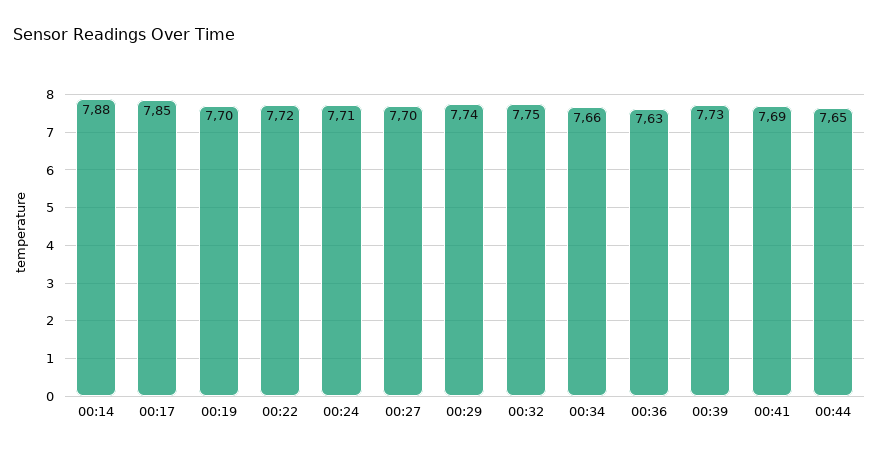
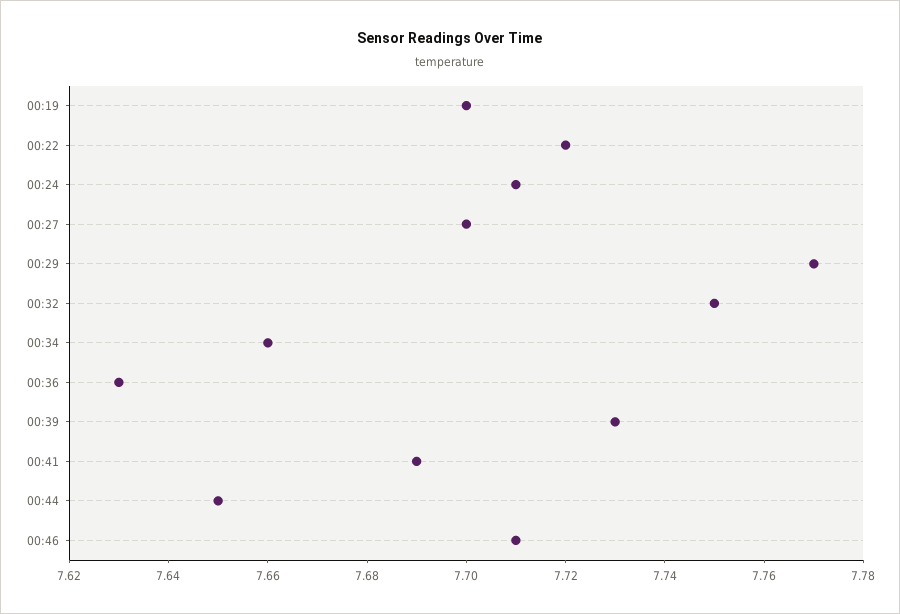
00:14: 7.88 -> none
00:17: 7.85 -> none
00:29: 7.74 -> 7.77
00:46: none -> 7.71

